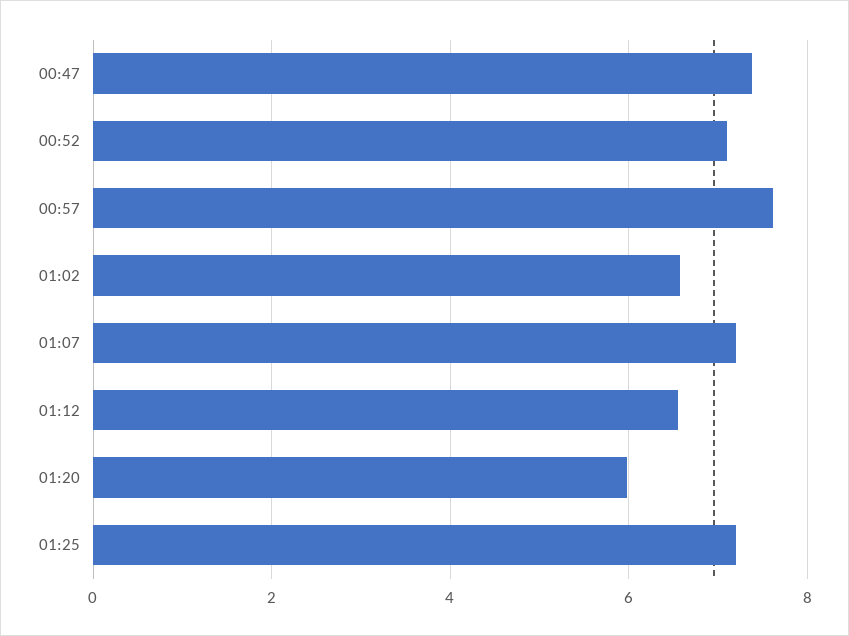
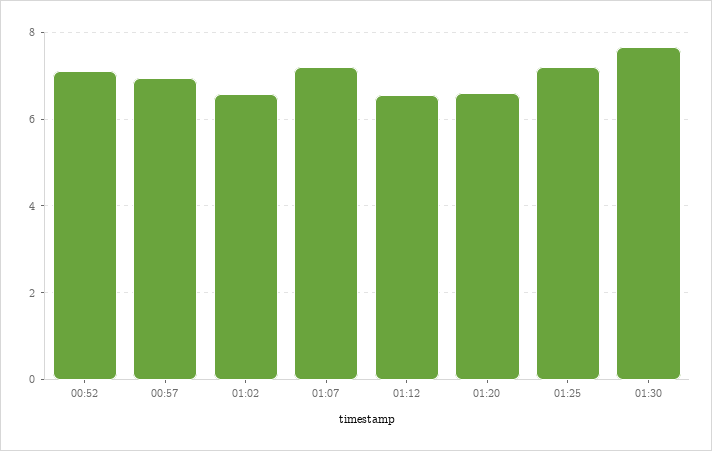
00:47: 7.4 -> none
00:57: 7.6 -> 7
01:20: 6 -> 6.6
01:30: none -> 7.6

